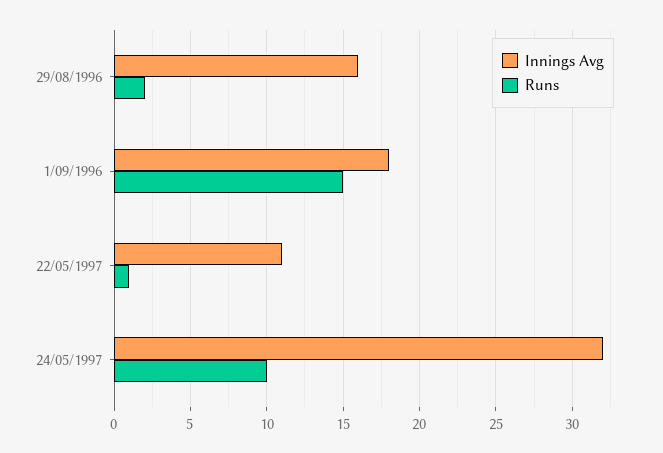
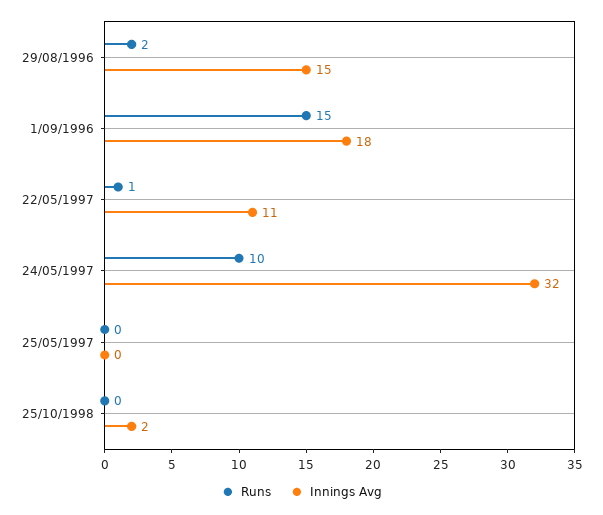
Innings Avg, 29/08/1996: 16 -> 15
Runs, 25/05/1997: none -> 0
Innings Avg, 25/05/1997: none -> 0
Runs, 25/10/1998: none -> 0
Innings Avg, 25/10/1998: none -> 2

